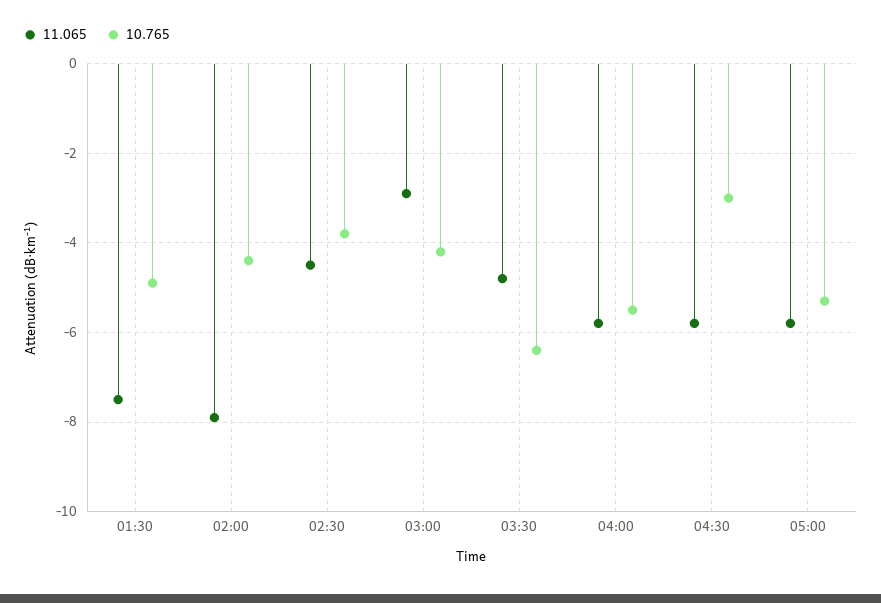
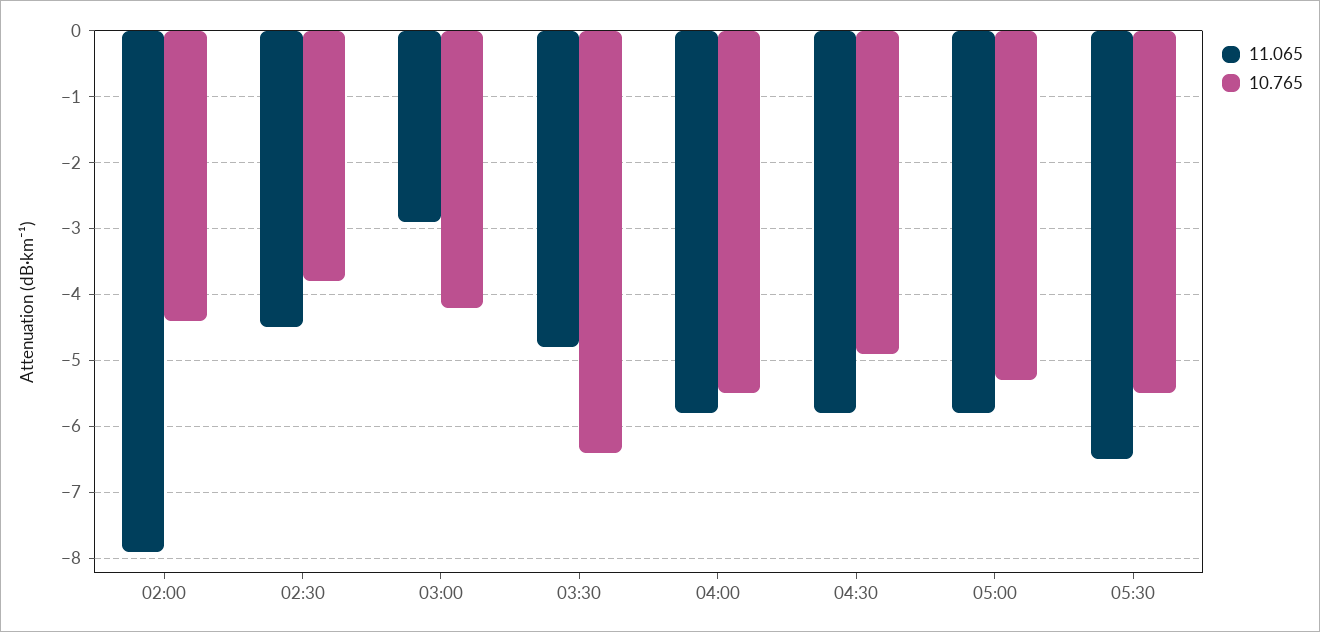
11.065, 01:30: -7.5 -> none
10.765, 01:30: -5 -> none
10.765, 04:30: -3 -> -4.9
11.065, 05:30: none -> -6.5
10.765, 05:30: none -> -5.5

